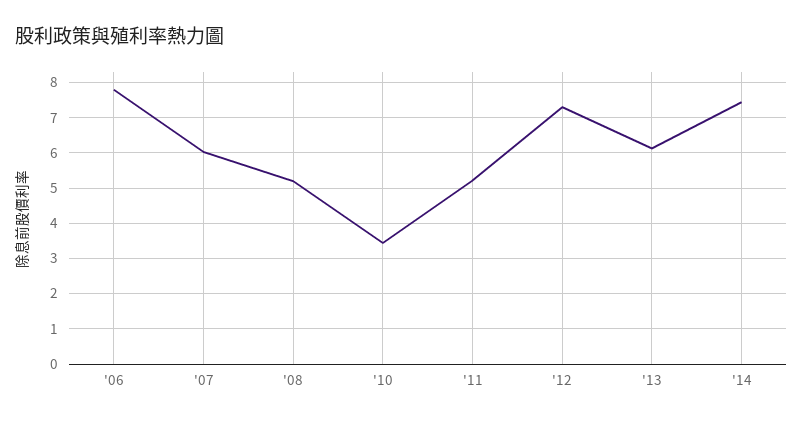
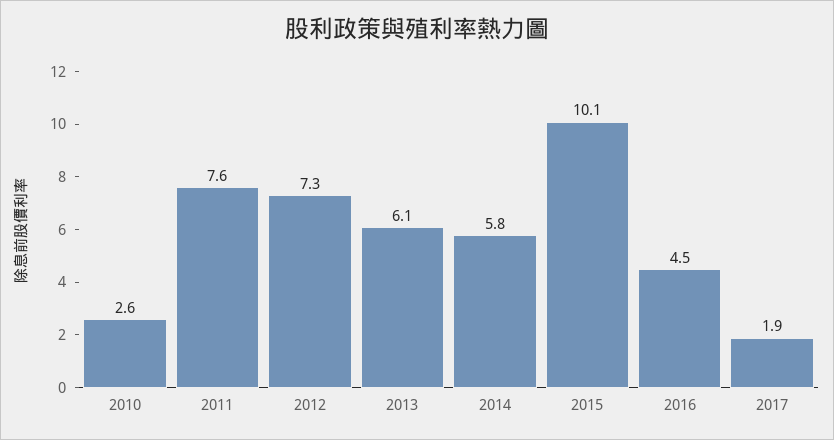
'06: 7.8 -> none
'07: 6 -> none
'08: 5.2 -> none
'10: 3.4 -> 2.6
'11: 5.2 -> 7.6
'14: 7.4 -> 5.8
2015: none -> 10.1
2016: none -> 4.5
2017: none -> 1.9

